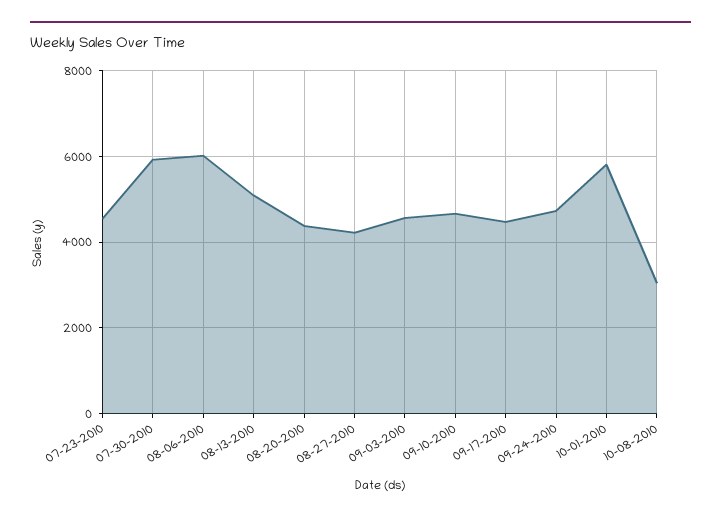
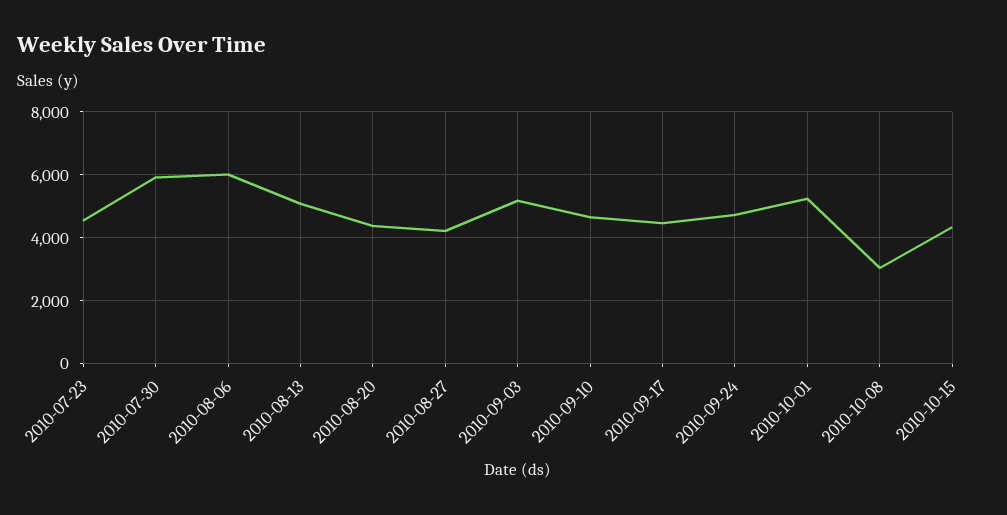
09-03-2010: 4600 -> 5200
10-01-2010: 5800 -> 5200
2010-10-15: none -> 4400

